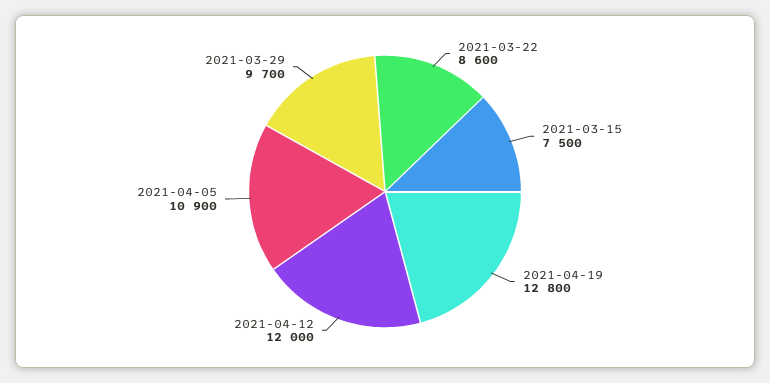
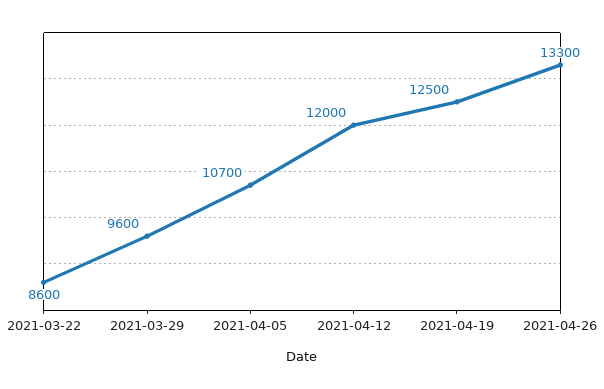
2021-03-15: 7500 -> none
2021-04-19: 12800 -> 12500
2021-04-05: 10900 -> 10700
2021-03-29: 9700 -> 9600
2021-04-26: none -> 13300

